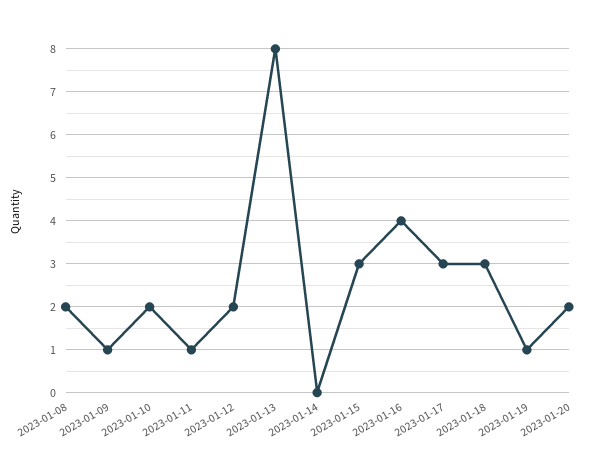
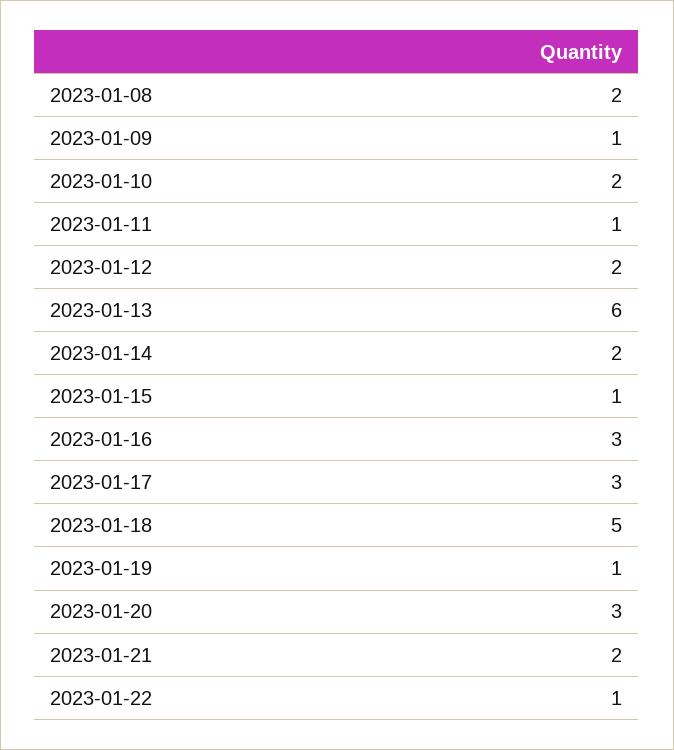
2023-01-13: 8 -> 6
2023-01-14: 0 -> 2
2023-01-15: 3 -> 1
2023-01-16: 4 -> 3
2023-01-18: 3 -> 5
2023-01-20: 2 -> 3
2023-01-21: none -> 2
2023-01-22: none -> 1

